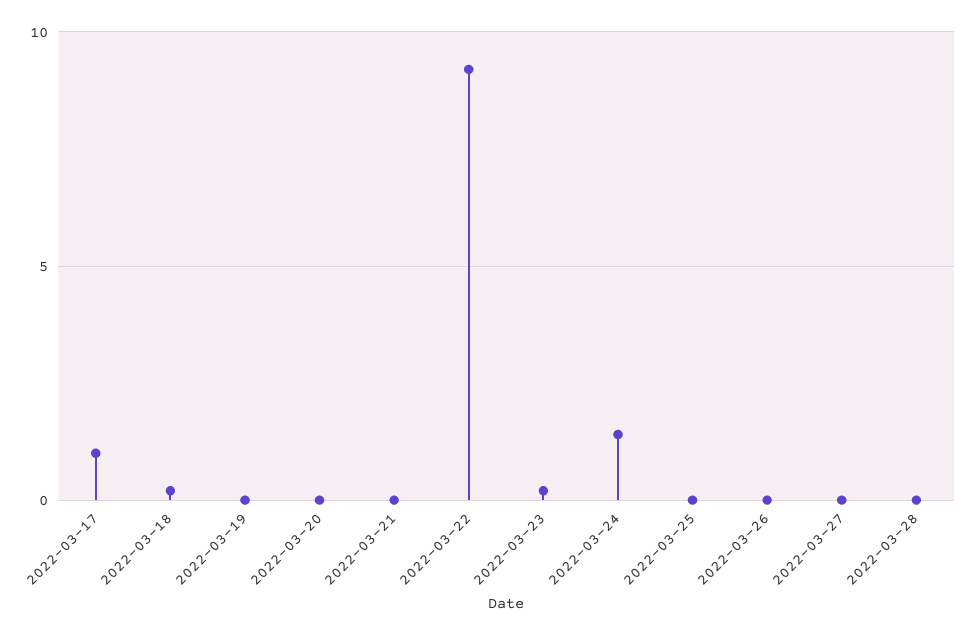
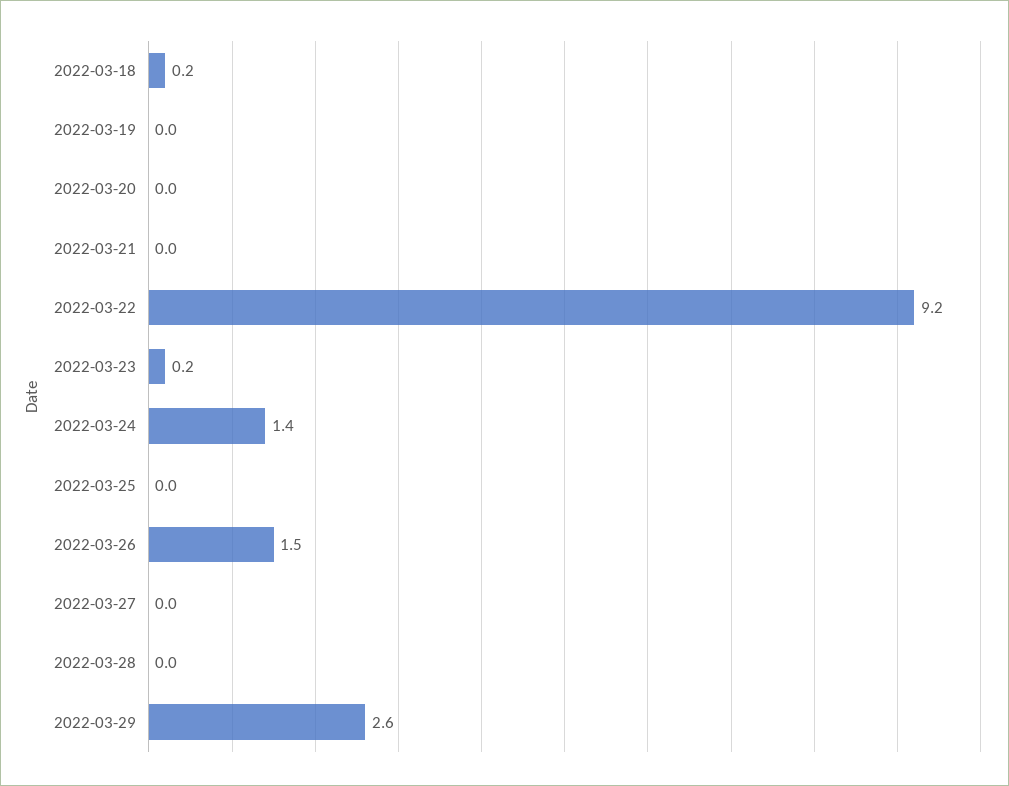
2022-03-17: 1 -> none
2022-03-26: 0 -> 1.5
2022-03-29: none -> 2.6

